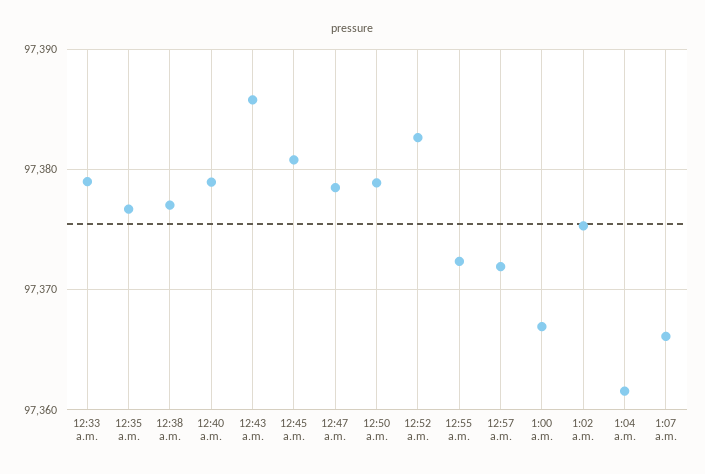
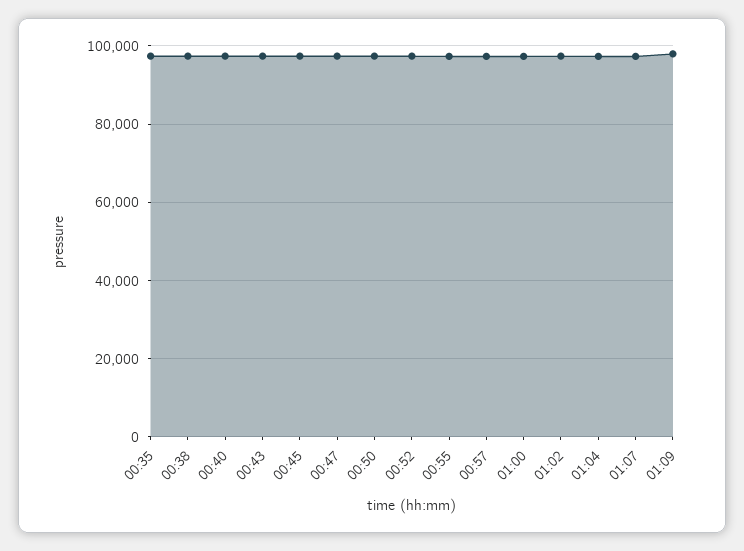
12:33 a.m.: 97379 -> none
01:09: none -> 98000

